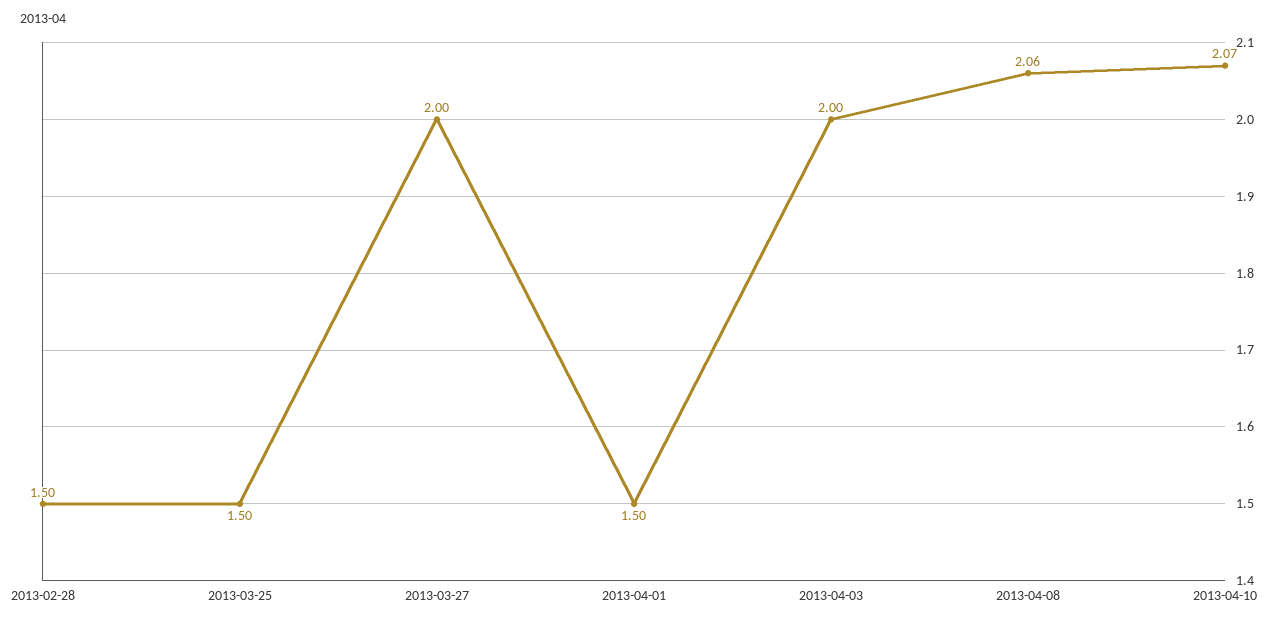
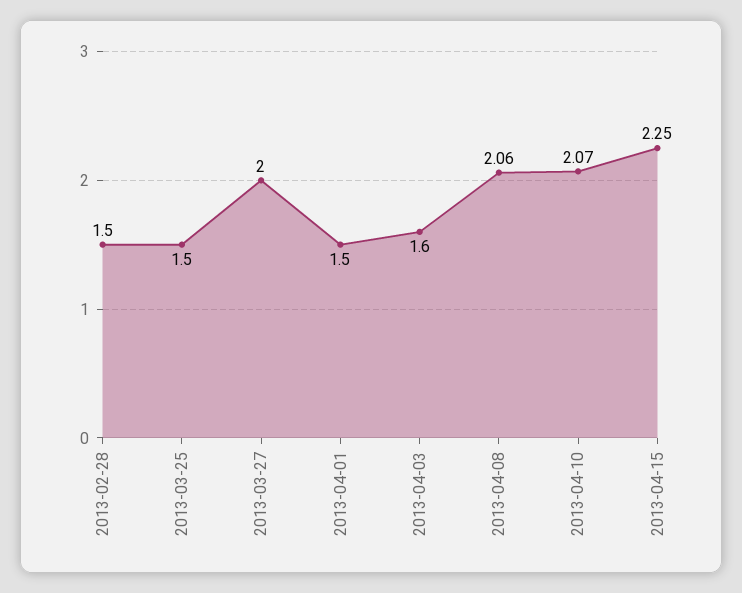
2013-04-03: 2 -> 1.6
2013-04-15: none -> 2.25

